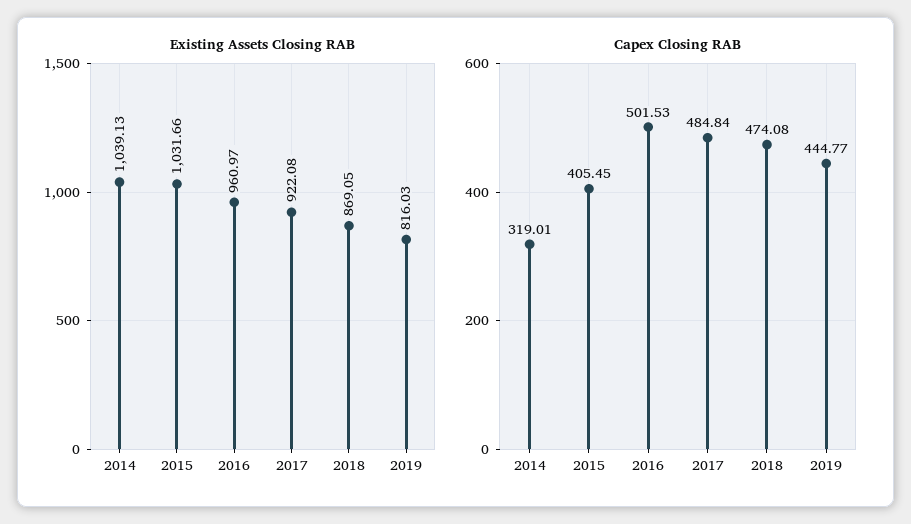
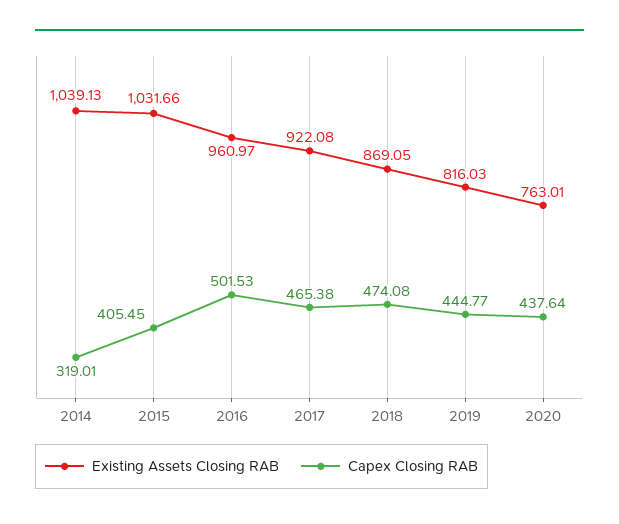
Capex Closing RAB, 2017: 484.84 -> 465.38
Existing Assets Closing RAB, 2020: none -> 763.01
Capex Closing RAB, 2020: none -> 437.64

